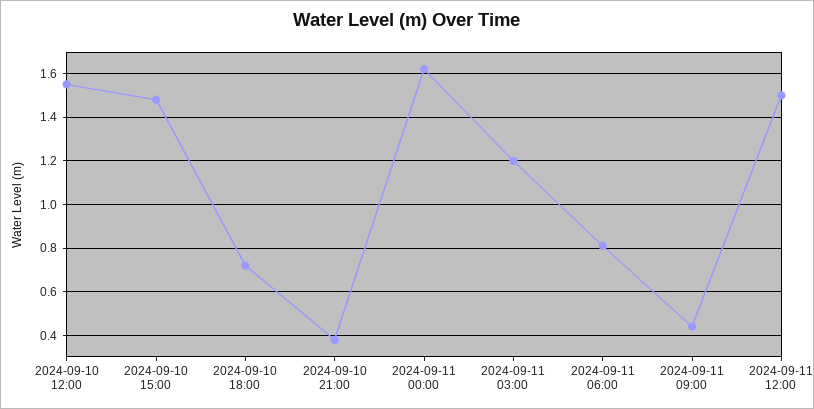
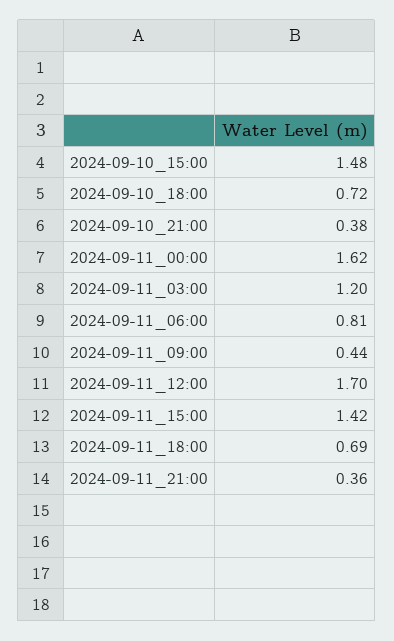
2024-09-10 12:00: 1.55 -> none
2024-09-11 12:00: 1.5 -> 1.7
2024-09-11_15:00: none -> 1.42
2024-09-11_18:00: none -> 0.69
2024-09-11_21:00: none -> 0.36

